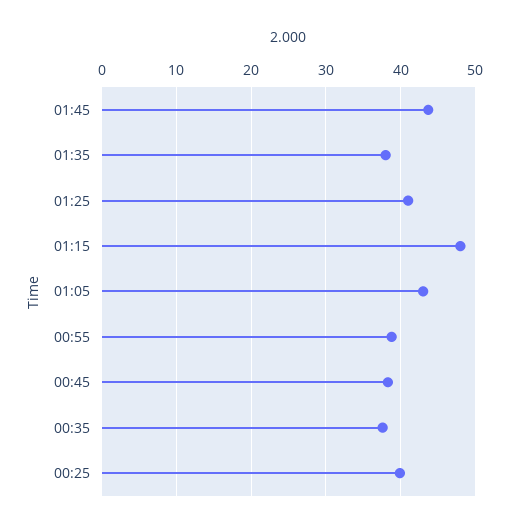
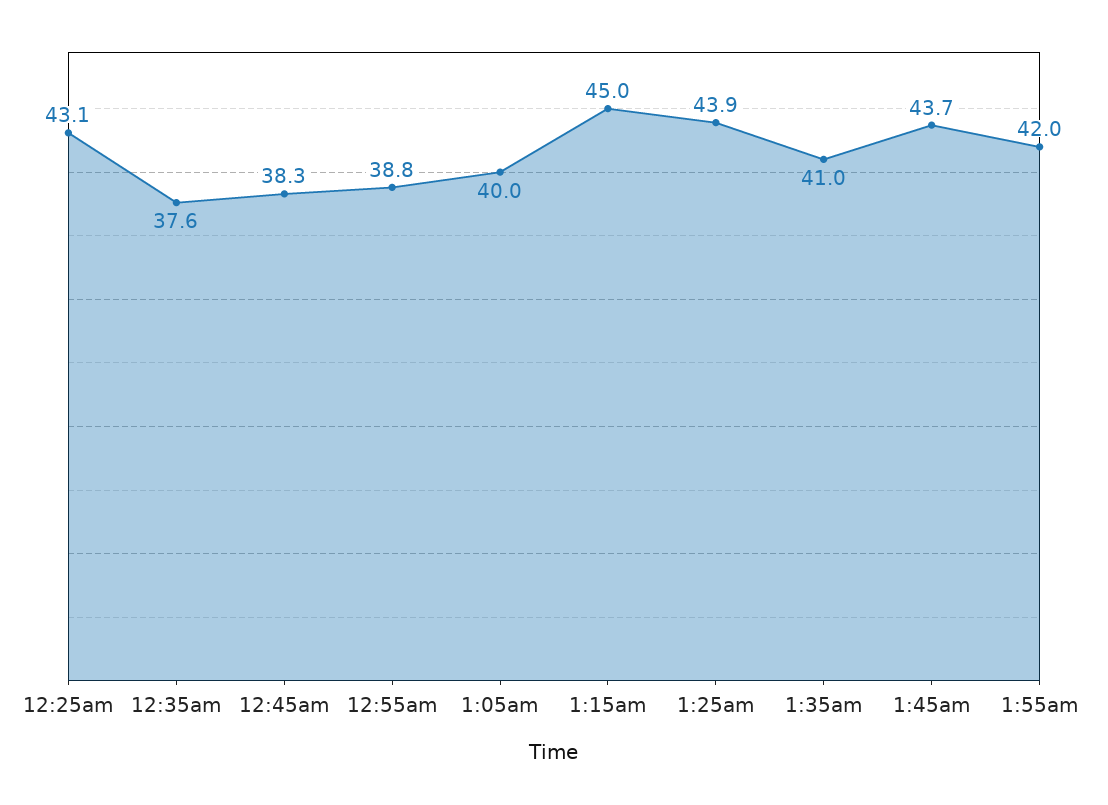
01:35: 38 -> 41
01:25: 41 -> 43.9
01:15: 48 -> 45
01:05: 43 -> 40
00:25: 40 -> 43.1
1:55am: none -> 42

